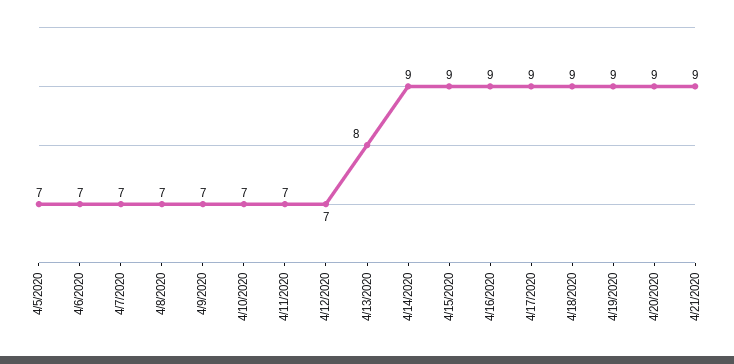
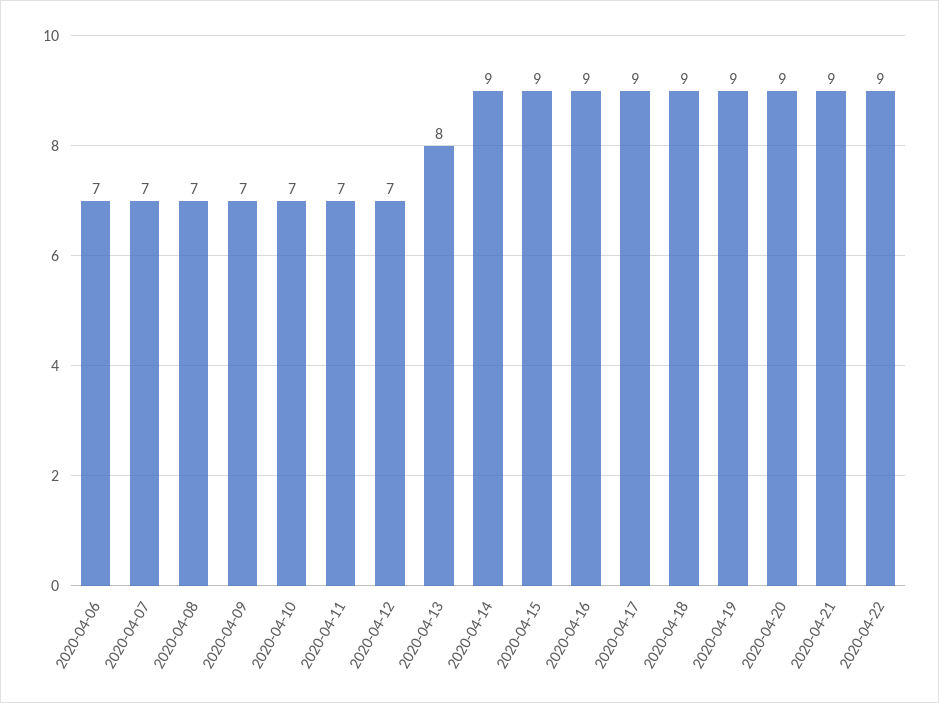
4/5/2020: 7 -> none
2020-04-22: none -> 9

